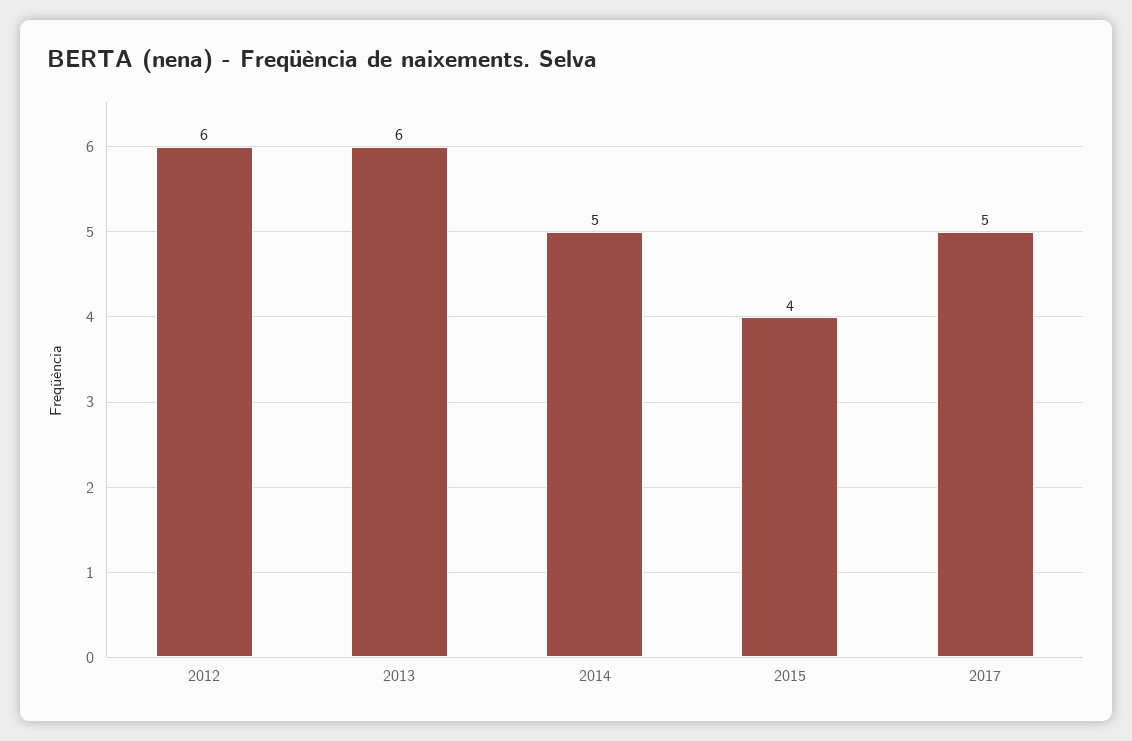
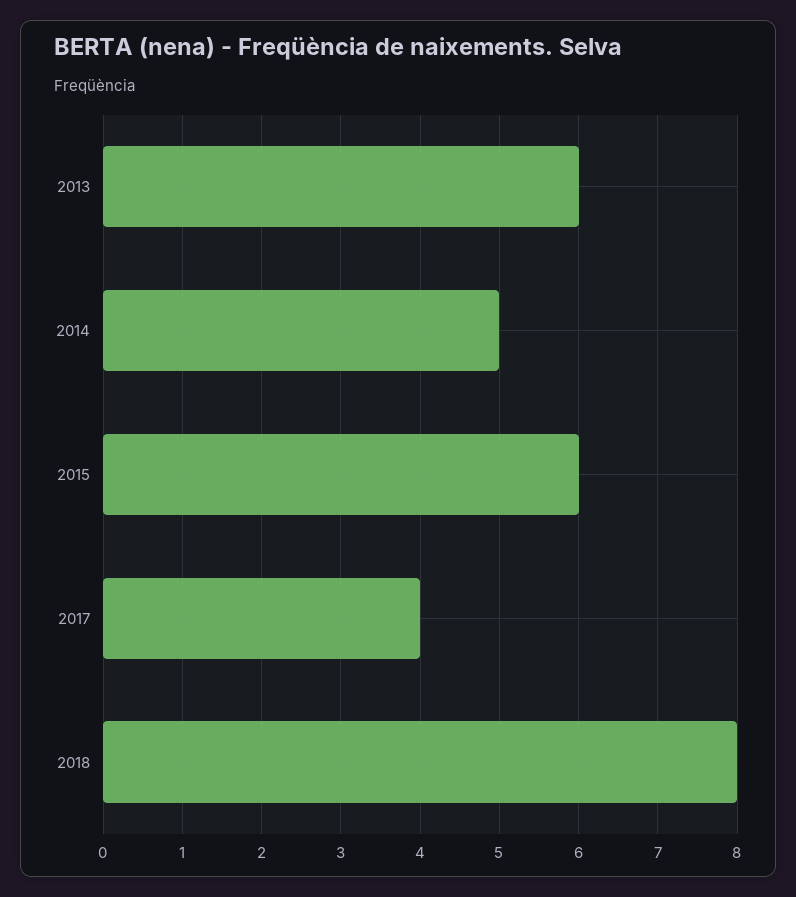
2012: 6 -> none
2015: 4 -> 6
2017: 5 -> 4
2018: none -> 8

